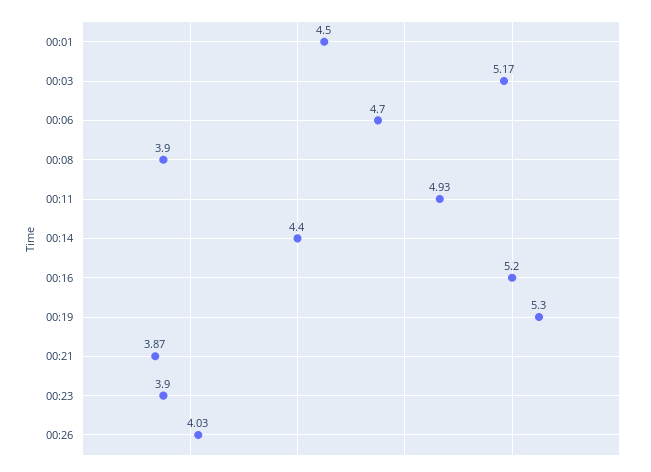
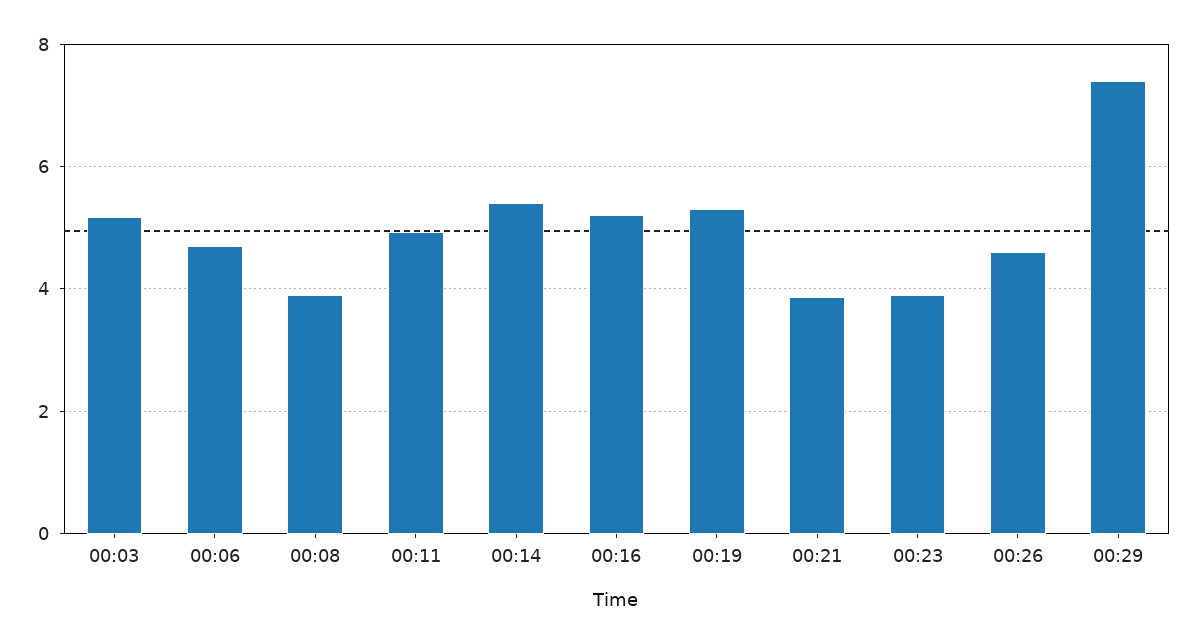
00:01: 4.5 -> none
00:14: 4.4 -> 5.4
00:26: 4.03 -> 4.6
00:29: none -> 7.4

